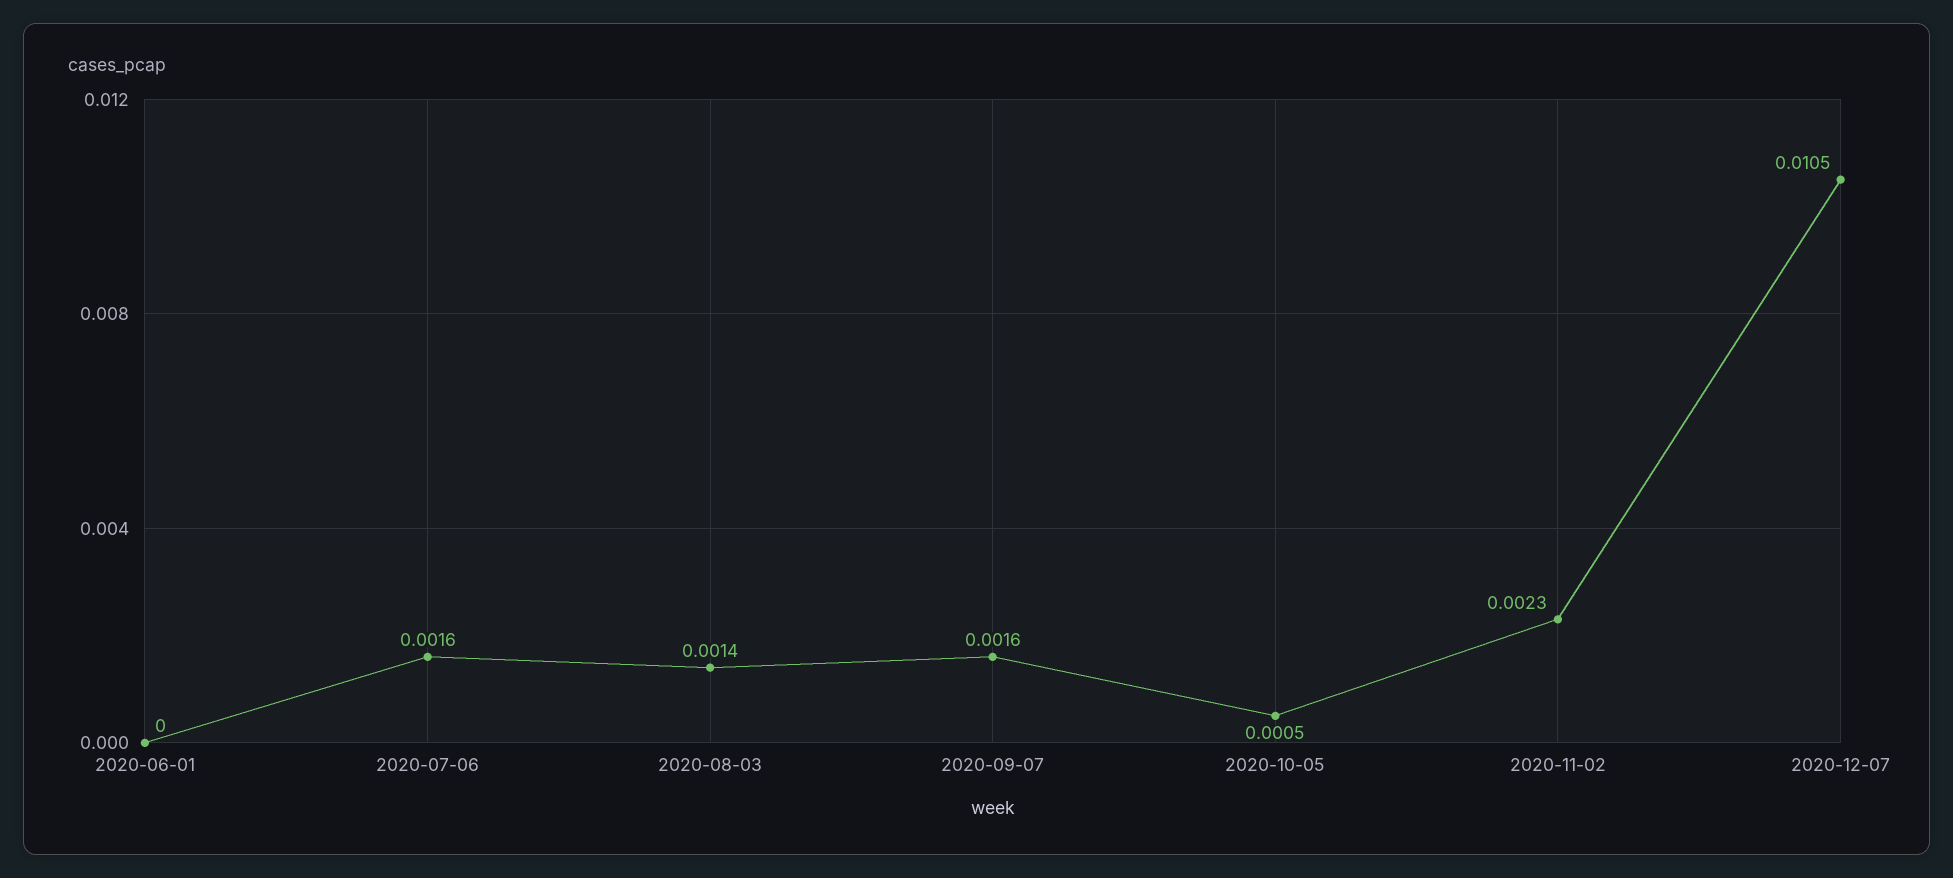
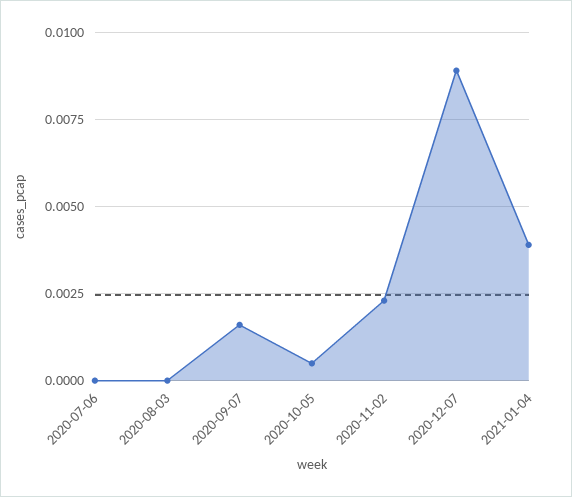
2020-06-01: 0 -> none
2020-07-06: 0.0016 -> 0
2020-08-03: 0.0014 -> 0
2020-12-07: 0.0105 -> 0.009
2021-01-04: none -> 0.004

